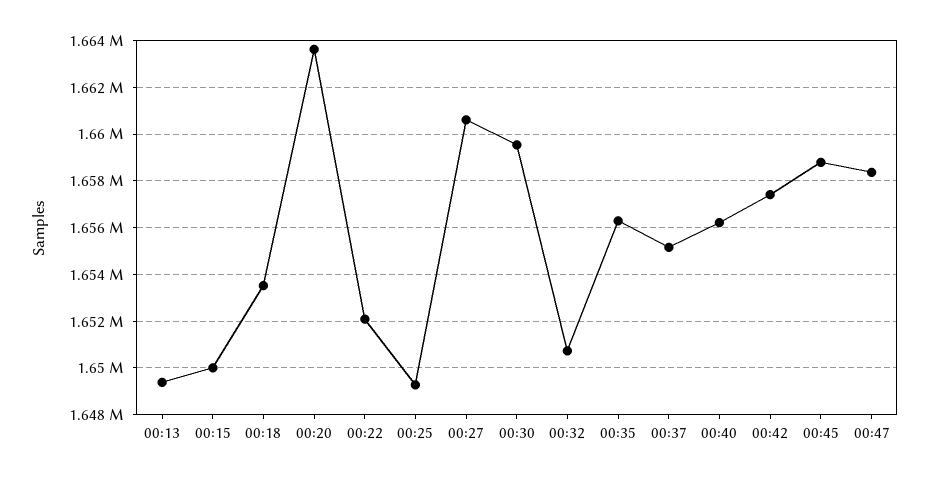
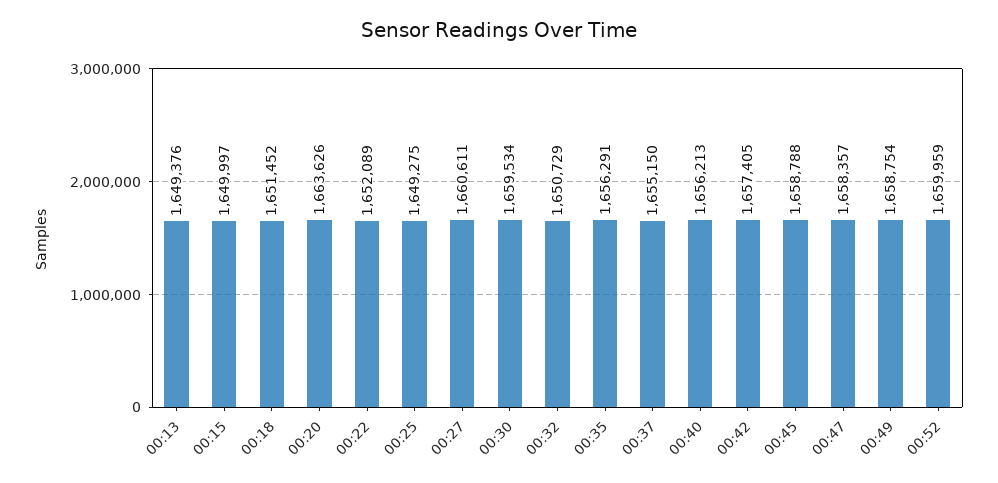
00:18: 1653500 -> 1651452
00:49: none -> 1658754
00:52: none -> 1659959

